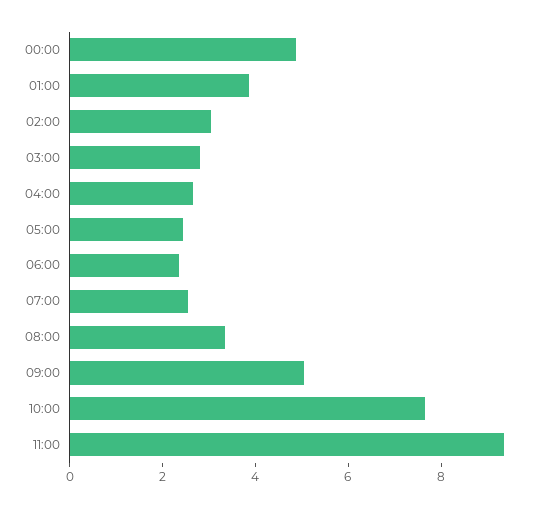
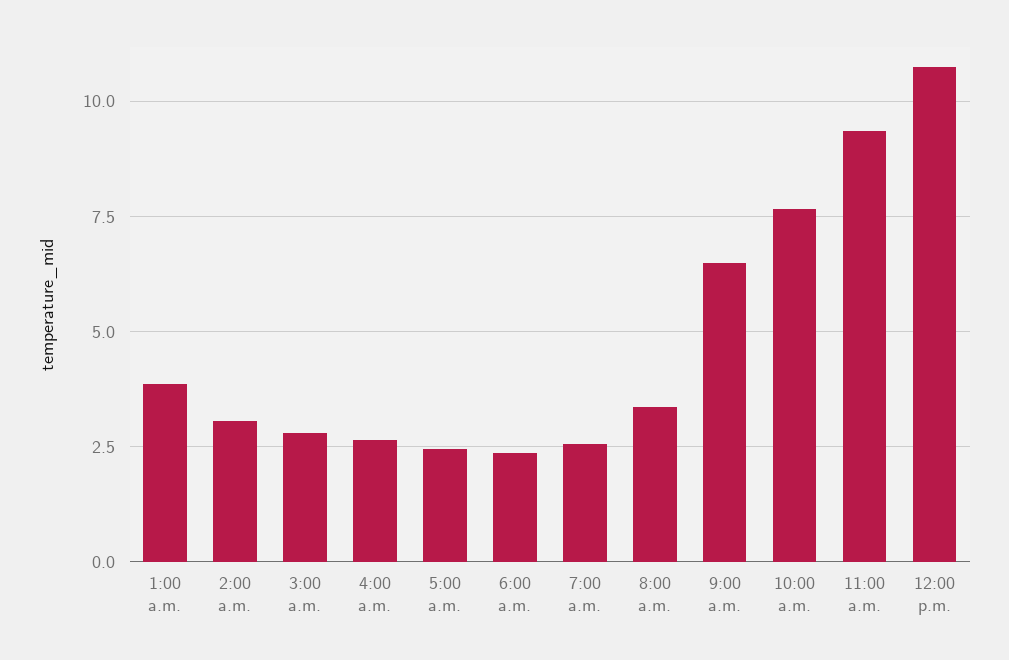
00:00: 5 -> none
09:00: 5 -> 6.5
12:00 p.m.: none -> 10.75

